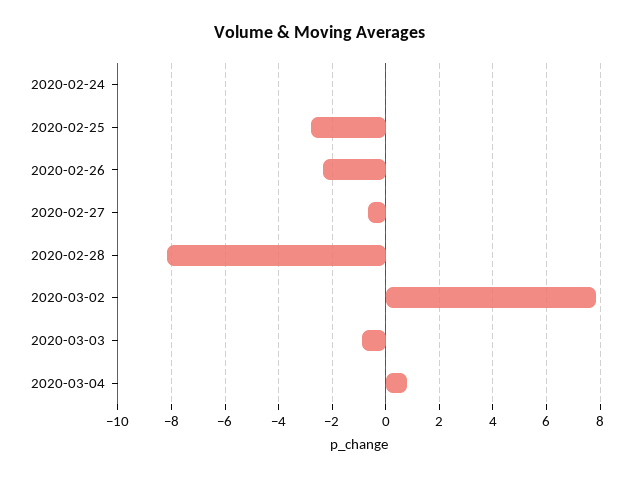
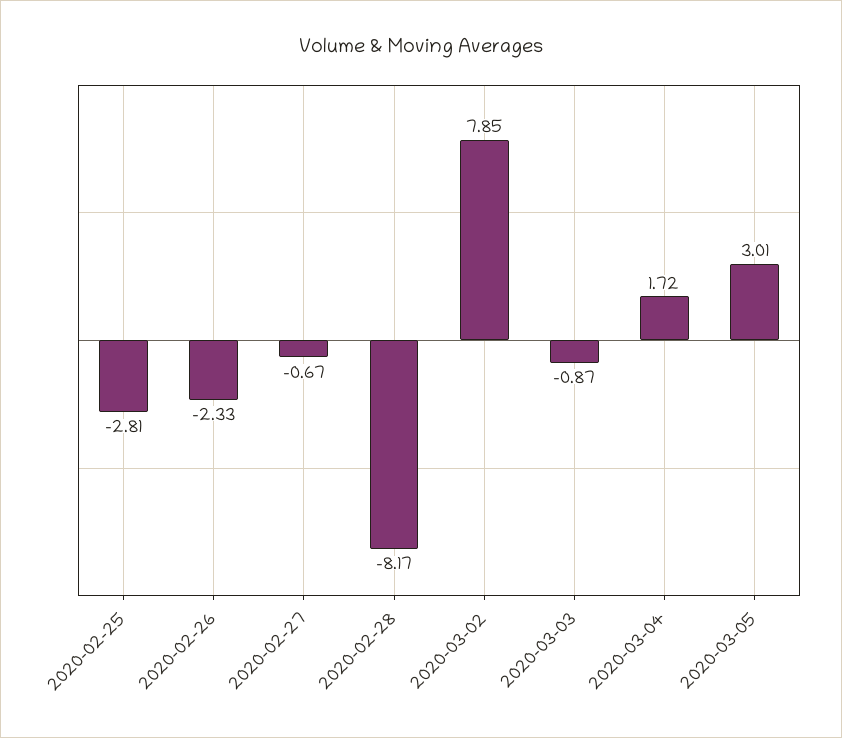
2020-02-24: 0 -> none
2020-03-04: 0.75 -> 1.72
2020-03-05: none -> 3.01

